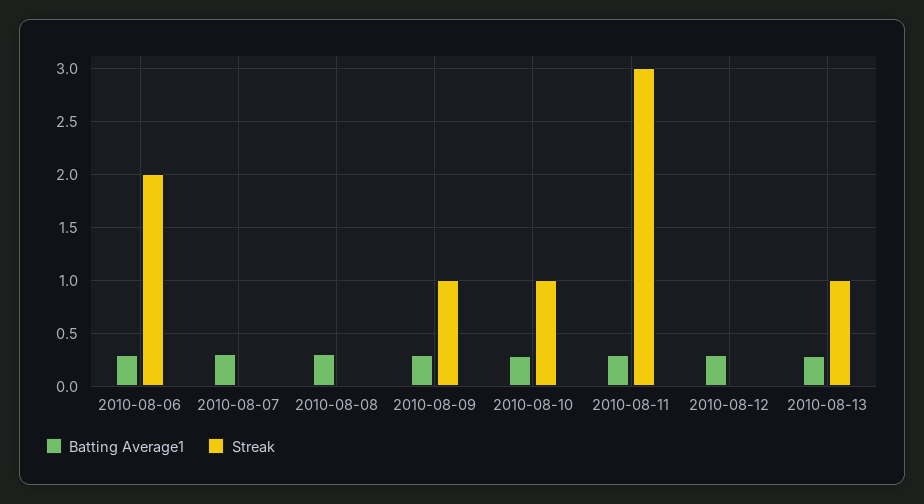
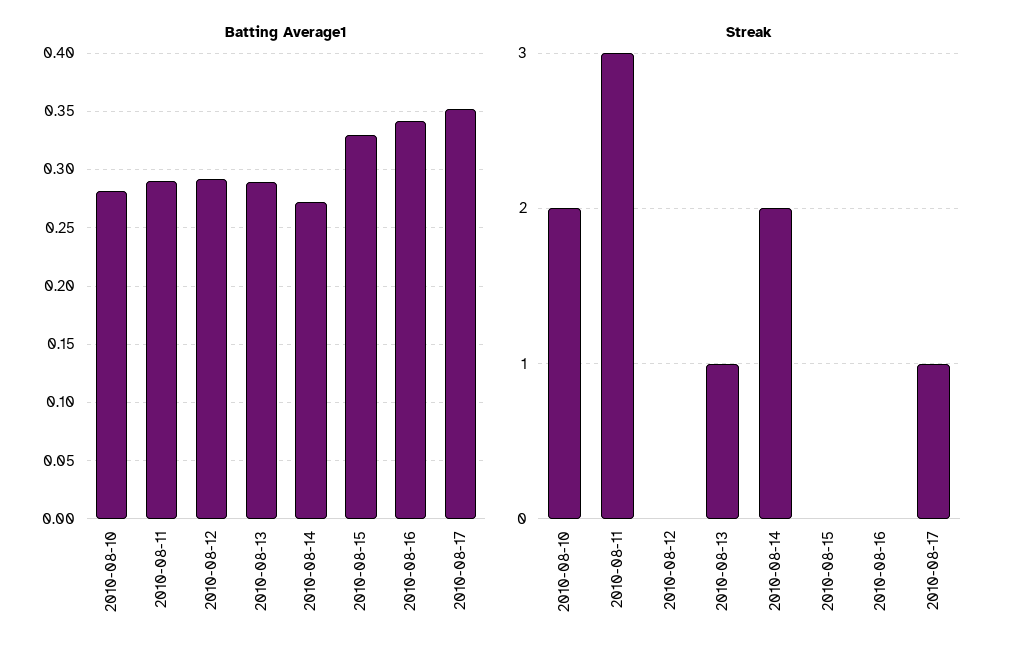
Batting Average1, 2010-08-06: 0.3 -> none
Streak, 2010-08-06: 2 -> none
Batting Average1, 2010-08-07: 0.3 -> none
Streak, 2010-08-07: 0 -> none
Batting Average1, 2010-08-08: 0.3 -> none
Streak, 2010-08-08: 0 -> none
Batting Average1, 2010-08-09: 0.3 -> none
Streak, 2010-08-09: 1 -> none
Streak, 2010-08-10: 1 -> 2
Batting Average1, 2010-08-14: none -> 0.27
Batting Average1, 2010-08-15: none -> 0.33
Batting Average1, 2010-08-16: none -> 0.34
Batting Average1, 2010-08-17: none -> 0.35
Streak, 2010-08-14: none -> 2
Streak, 2010-08-15: none -> 0
Streak, 2010-08-16: none -> 0
Streak, 2010-08-17: none -> 1

